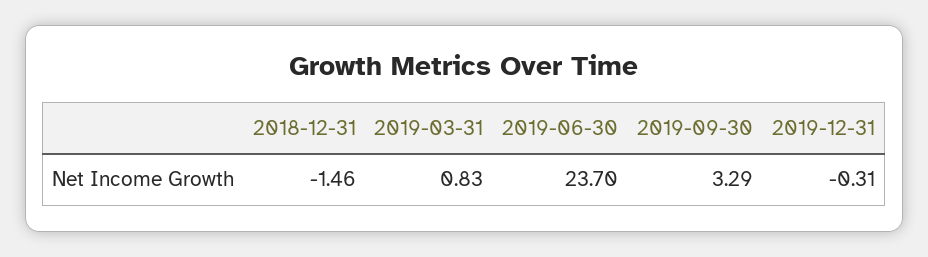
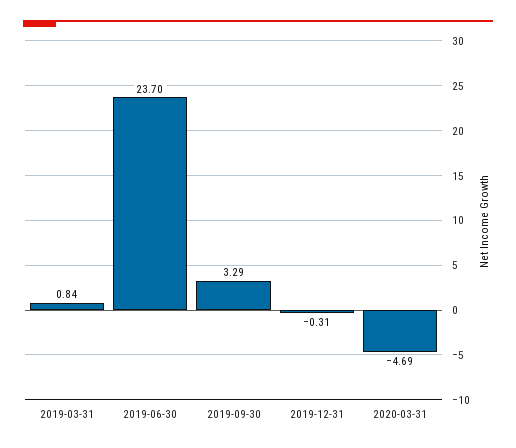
2018-12-31: -1.46 -> none
2019-03-31: 0.83 -> 0.84
2020-03-31: none -> -4.69

